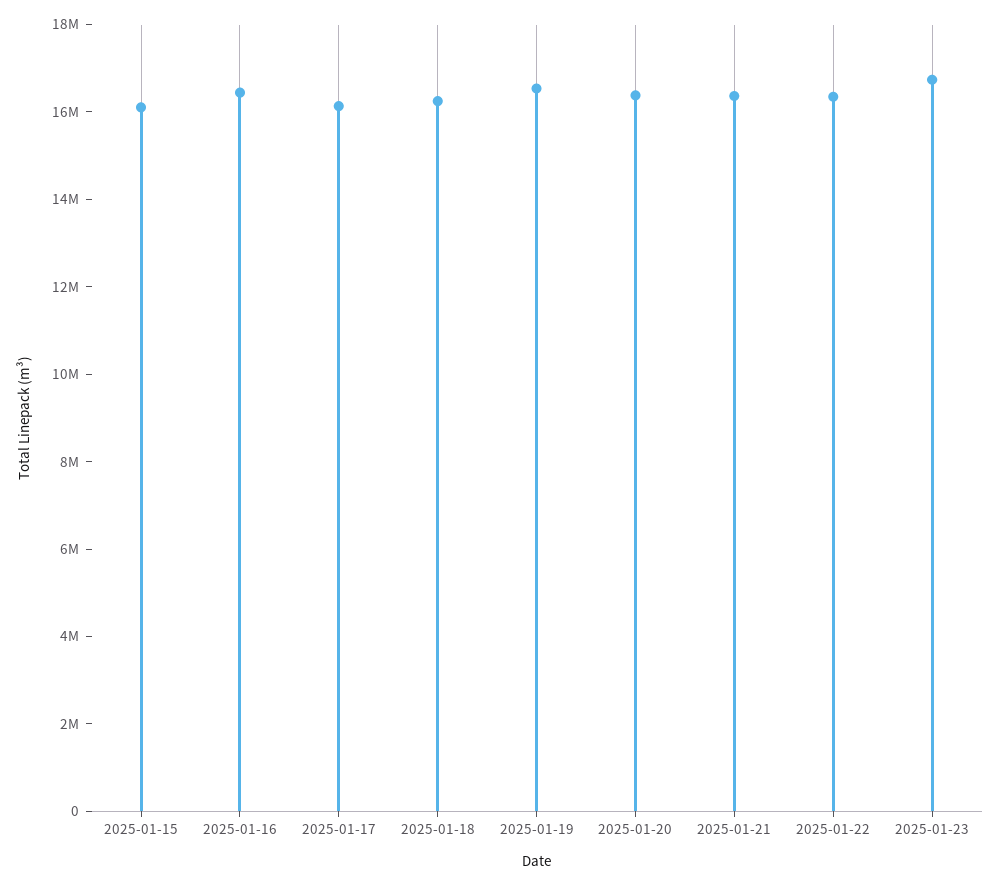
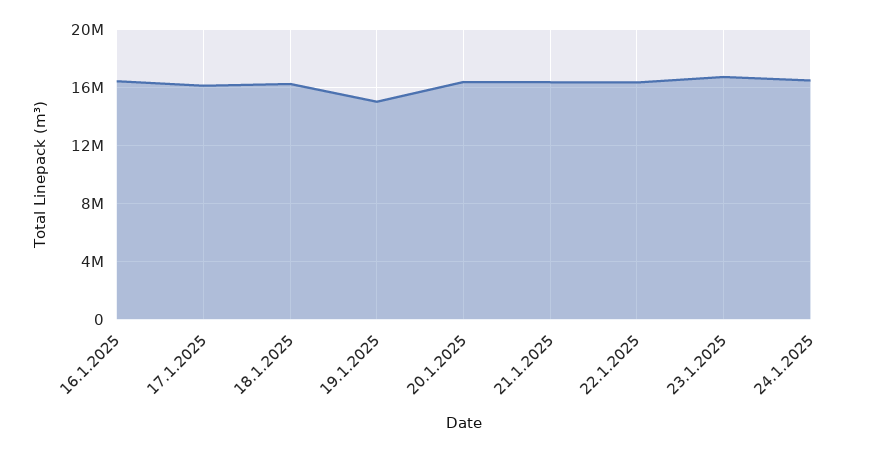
2025-01-15: 16000000 -> none
2025-01-19: 16500000 -> 15000000
24.1.2025: none -> 16500000

